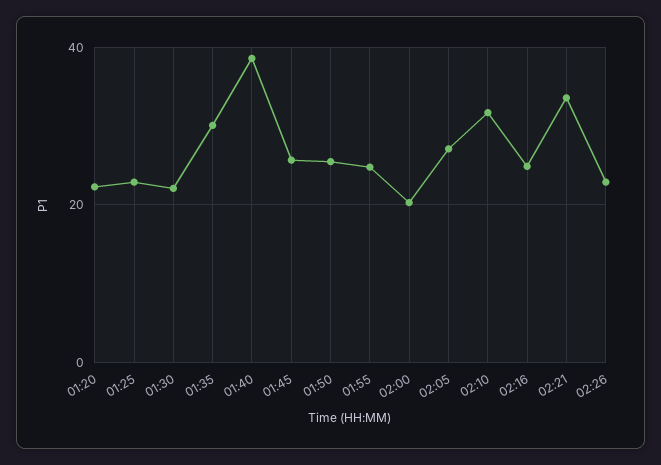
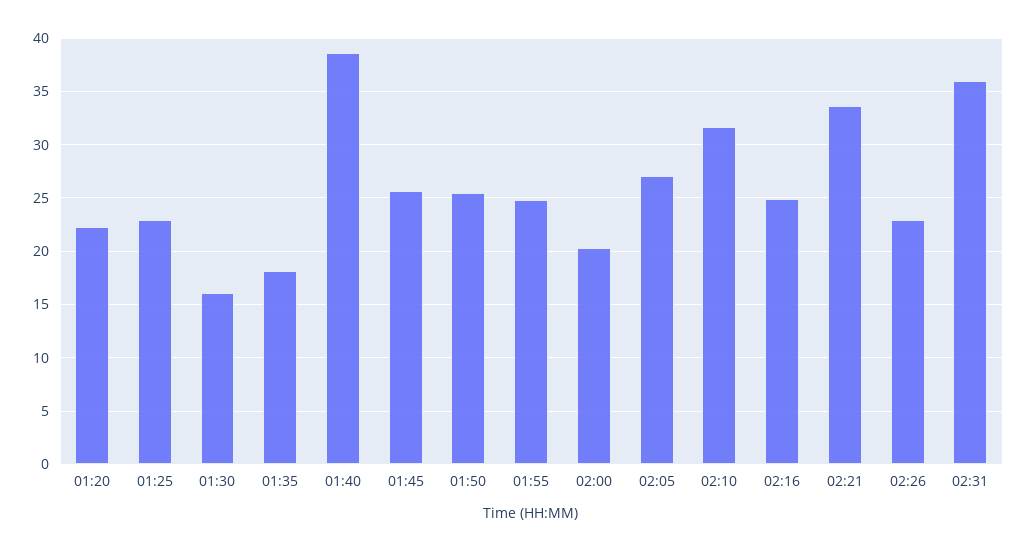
01:30: 22 -> 16
01:35: 30 -> 18
02:31: none -> 36

